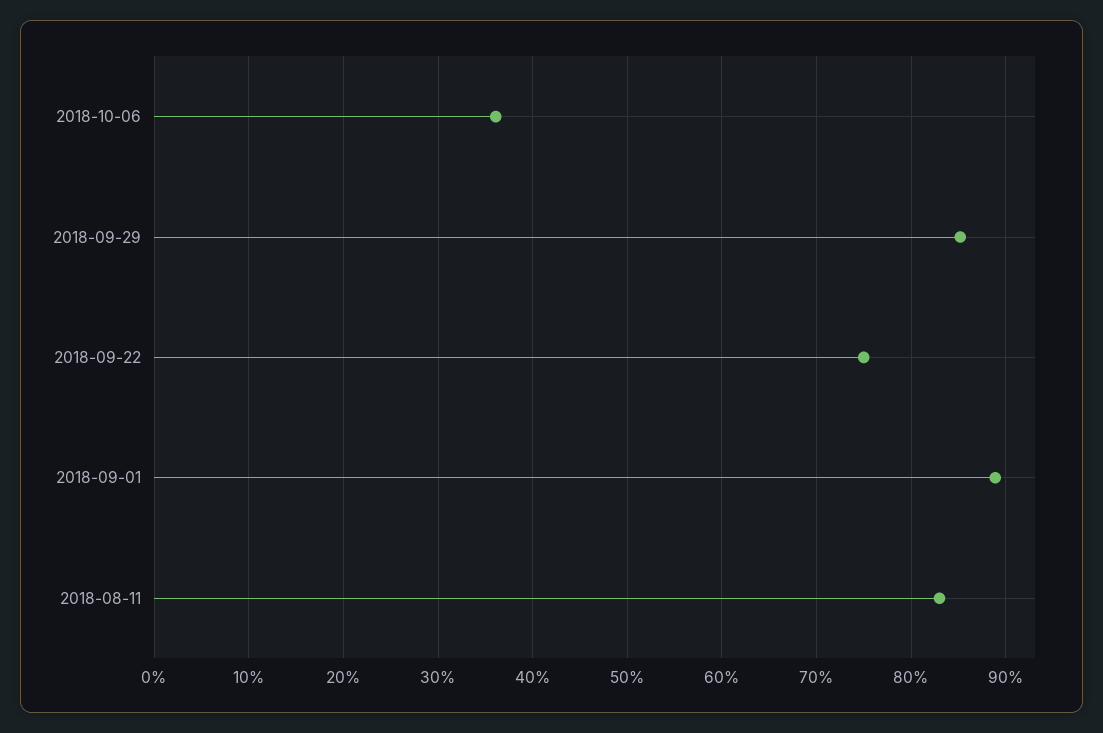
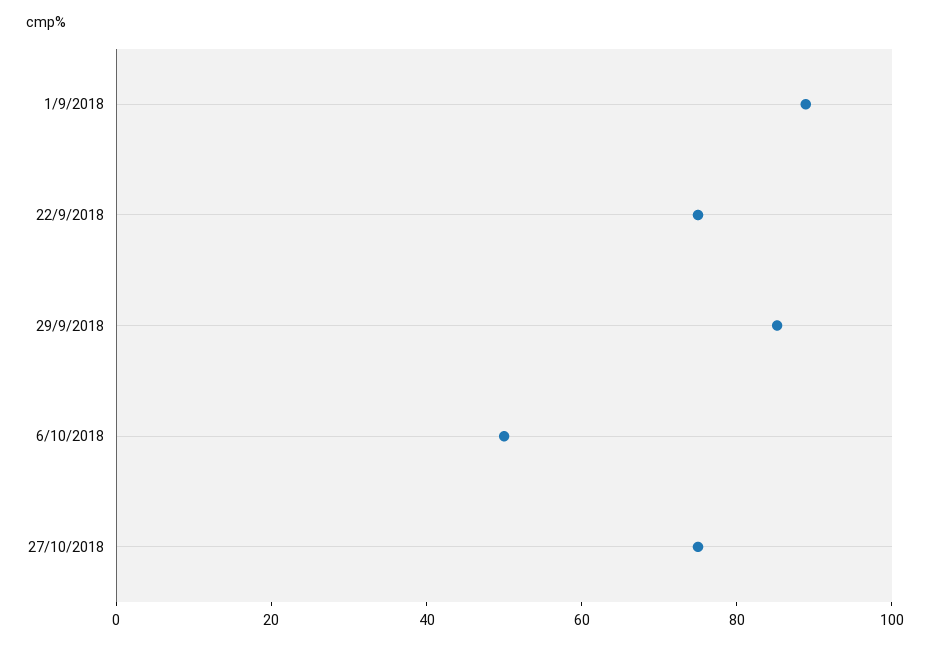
2018-10-06: 36 -> 50
2018-08-11: 83 -> none
27/10/2018: none -> 75

